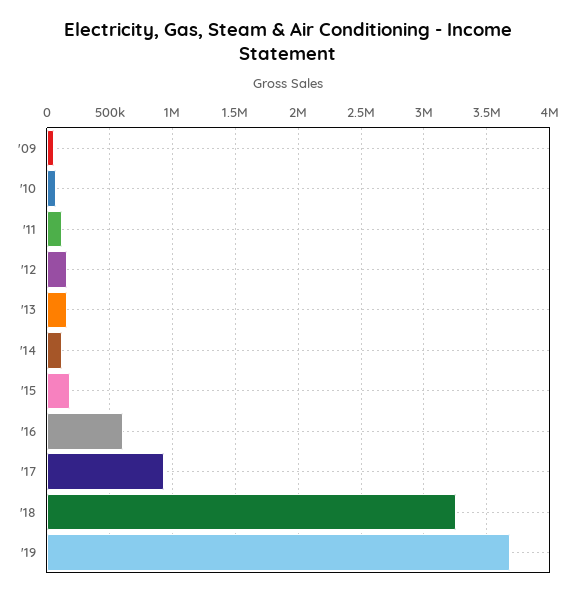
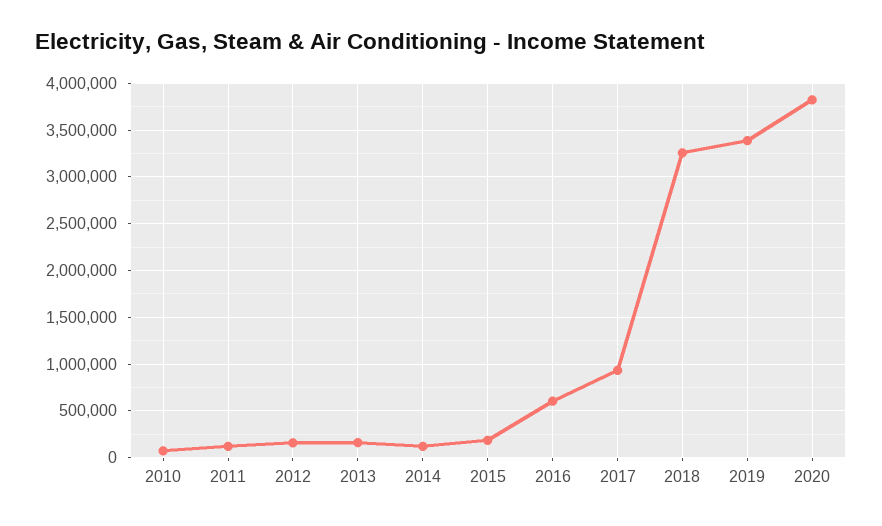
'09: 50000 -> none
'19: 3700000 -> 3400000
2020: none -> 3800000

